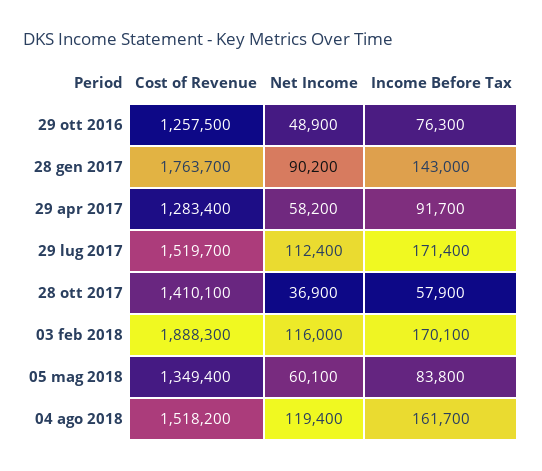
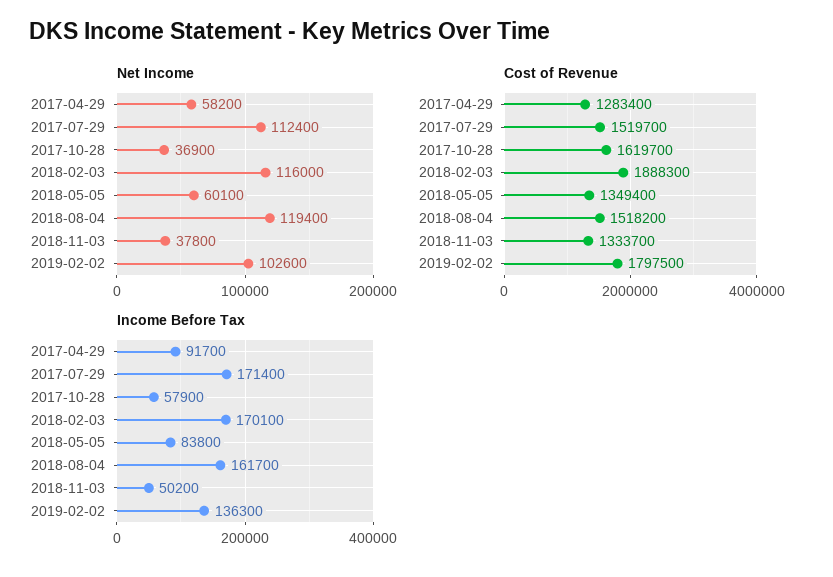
Cost of Revenue, 29 ott 2016: 1257500 -> none
Net Income, 29 ott 2016: 48900 -> none
Income Before Tax, 29 ott 2016: 76300 -> none
Cost of Revenue, 28 gen 2017: 1763700 -> none
Net Income, 28 gen 2017: 90200 -> none
Income Before Tax, 28 gen 2017: 143000 -> none
Cost of Revenue, 28 ott 2017: 1410100 -> 1619700
Net Income, 2018-11-03: none -> 37800
Net Income, 2019-02-02: none -> 102600
Cost of Revenue, 2018-11-03: none -> 1333700
Cost of Revenue, 2019-02-02: none -> 1797500
Income Before Tax, 2018-11-03: none -> 50200
Income Before Tax, 2019-02-02: none -> 136300

